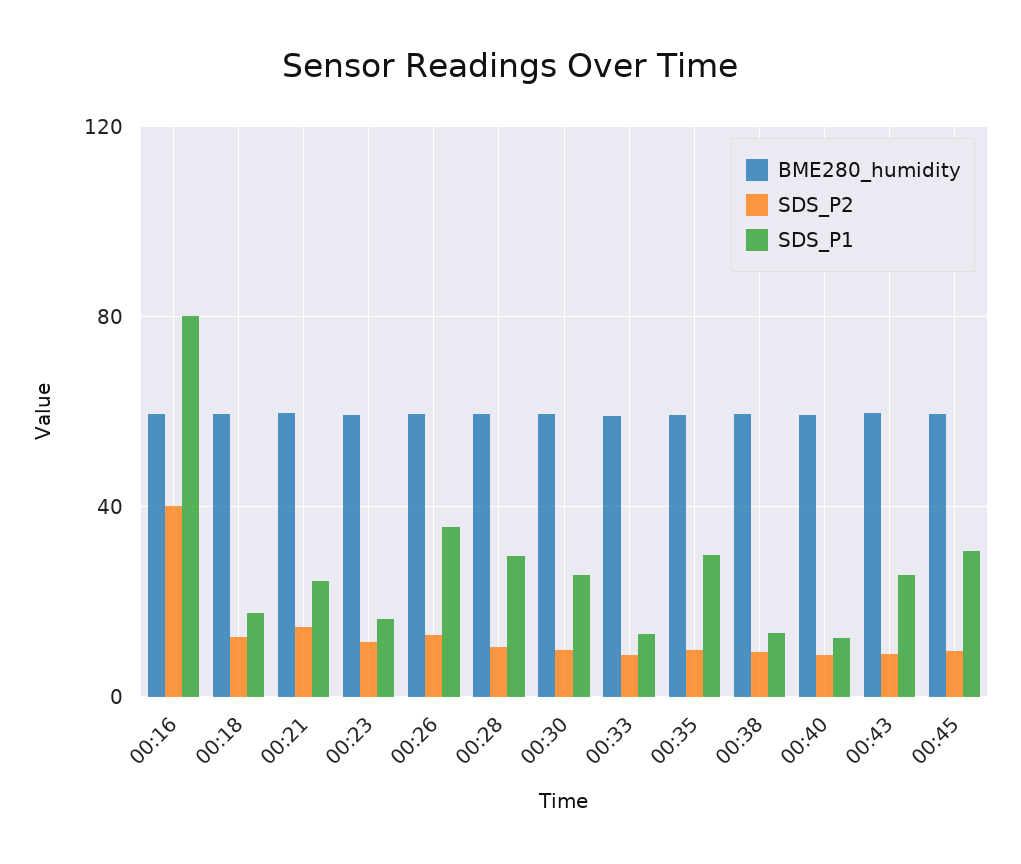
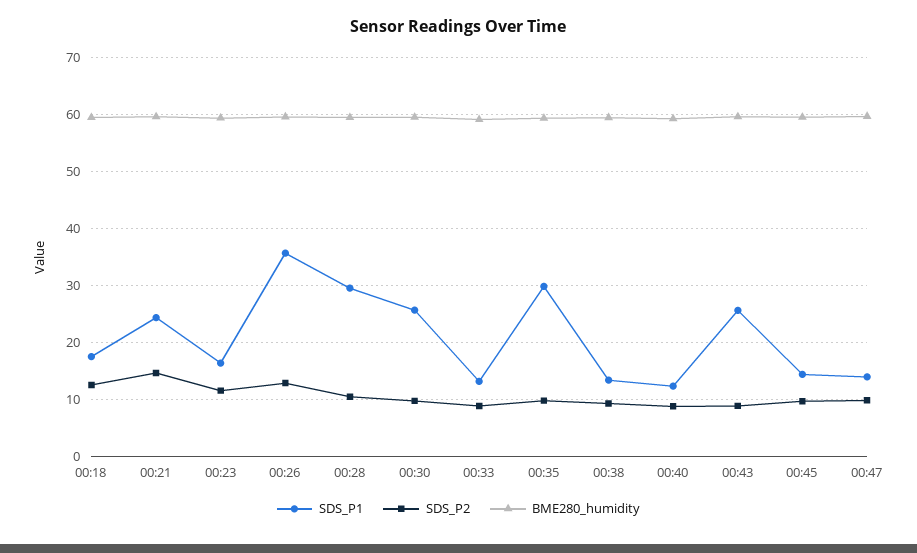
BME280_humidity, 00:16: 60 -> none
SDS_P2, 00:16: 40 -> none
SDS_P1, 00:16: 80 -> none
SDS_P1, 00:45: 30 -> 14
SDS_P1, 00:47: none -> 14
SDS_P2, 00:47: none -> 10
BME280_humidity, 00:47: none -> 60

